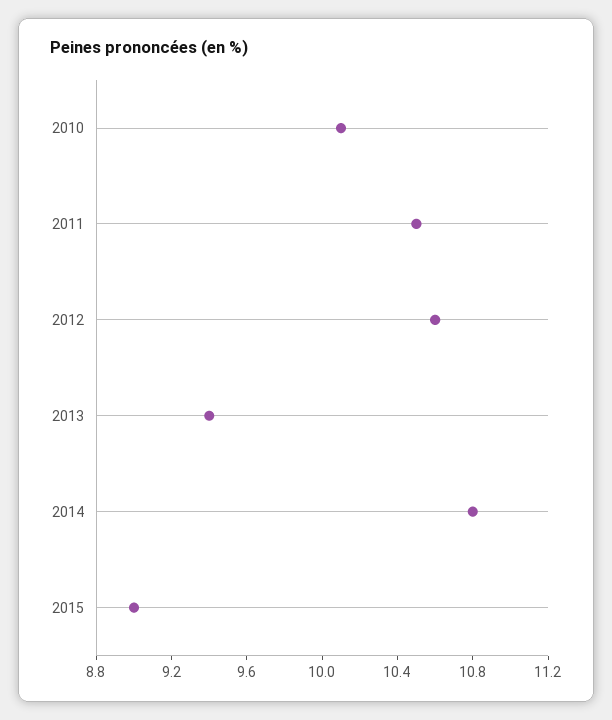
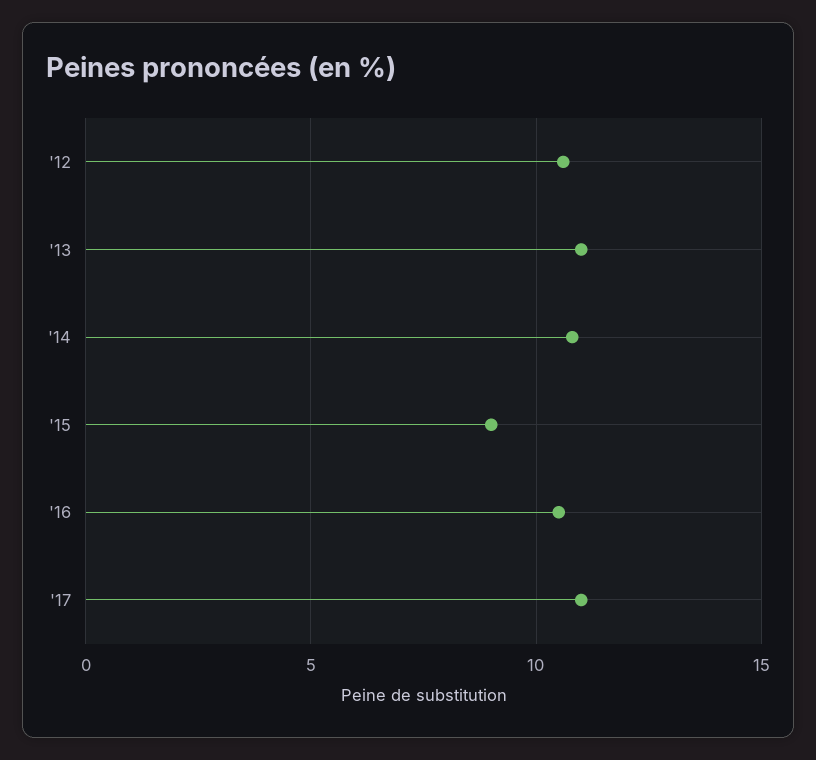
2010: 10.1 -> none
2011: 10.5 -> none
2013: 9.4 -> 11
'16: none -> 10.5
'17: none -> 11

